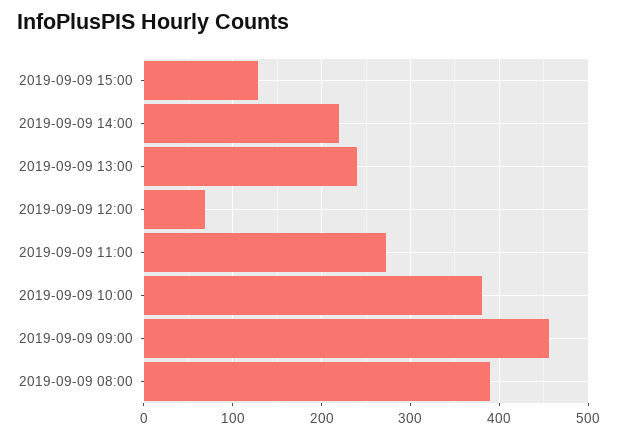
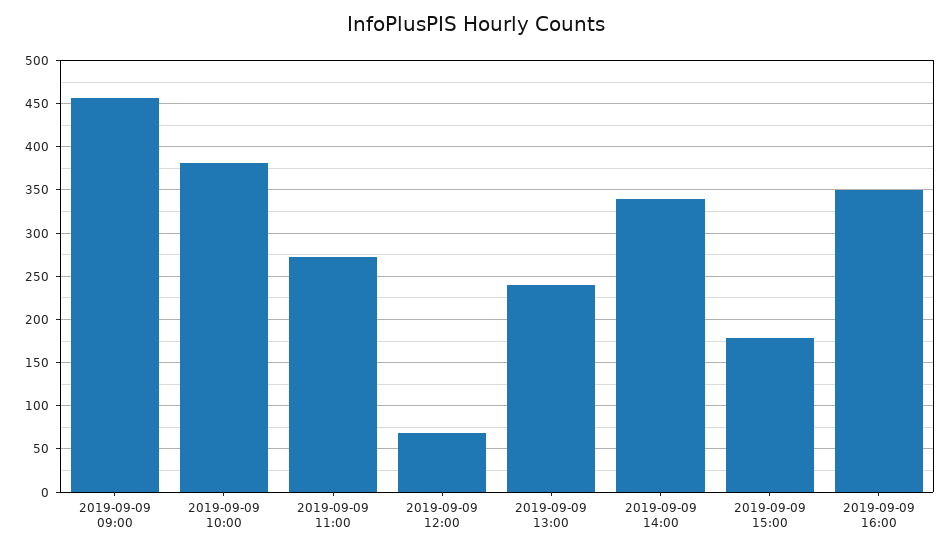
2019-09-09 15:00: 130 -> 180
2019-09-09 14:00: 220 -> 340
2019-09-09 08:00: 390 -> none
2019-09-09 16:00: none -> 350

